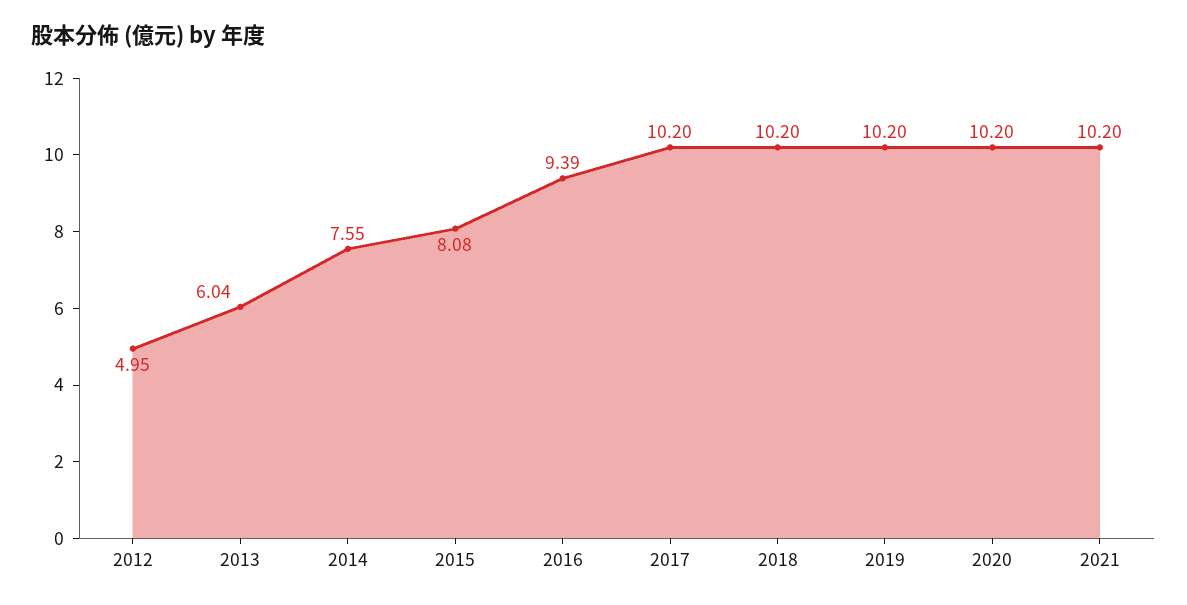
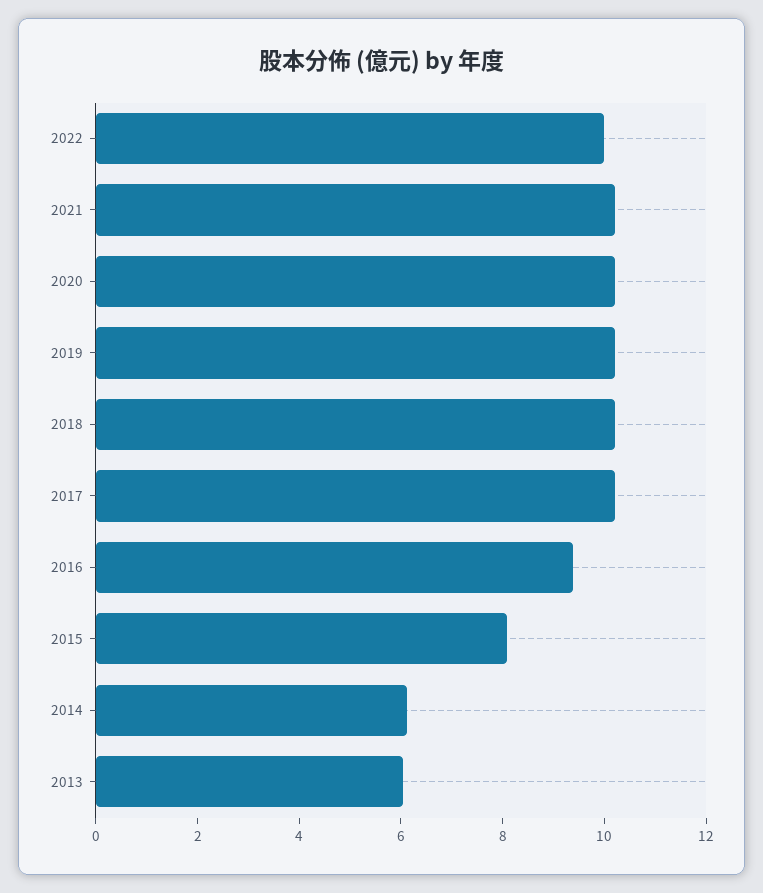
2012: 4.95 -> none
2014: 7.55 -> 6
2022: none -> 10

